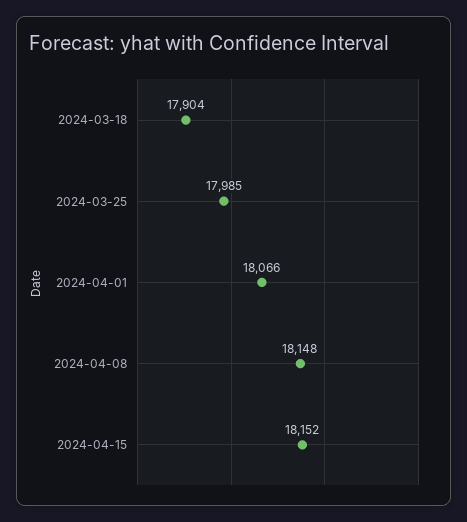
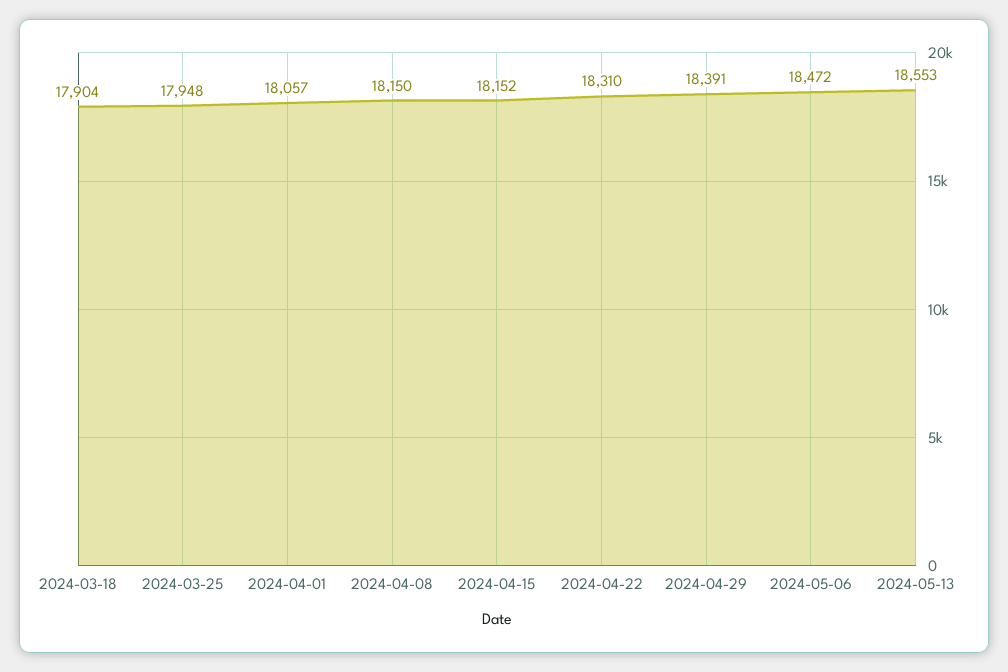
2024-03-25: 17985 -> 17948
2024-04-01: 18066 -> 18057
2024-04-08: 18148 -> 18150
2024-04-22: none -> 18310
2024-04-29: none -> 18391
2024-05-06: none -> 18472
2024-05-13: none -> 18553

